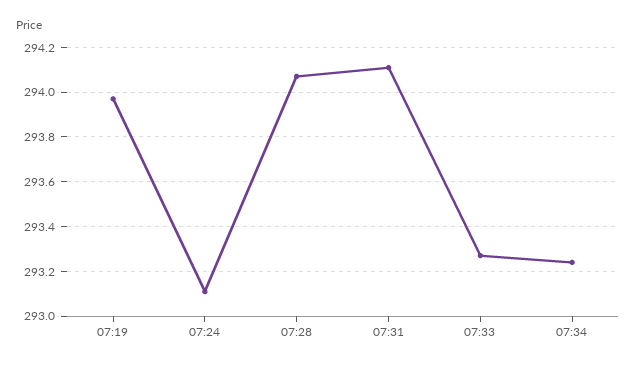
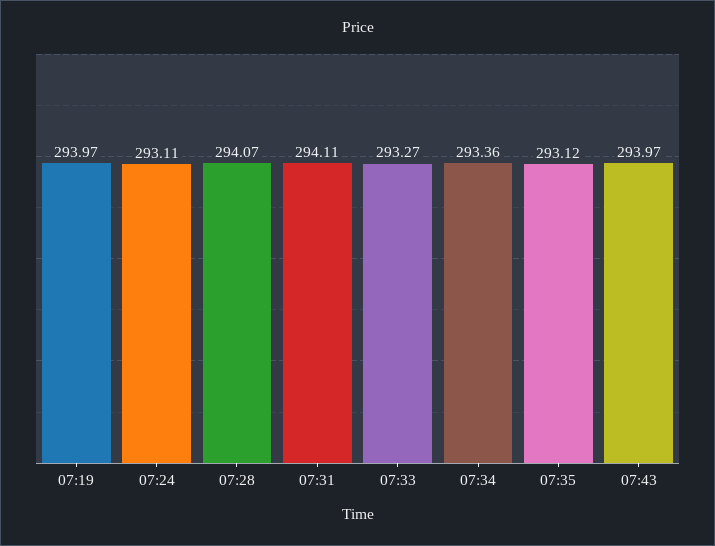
07:34: 293.25 -> 293.36
07:35: none -> 293.12
07:43: none -> 293.97

